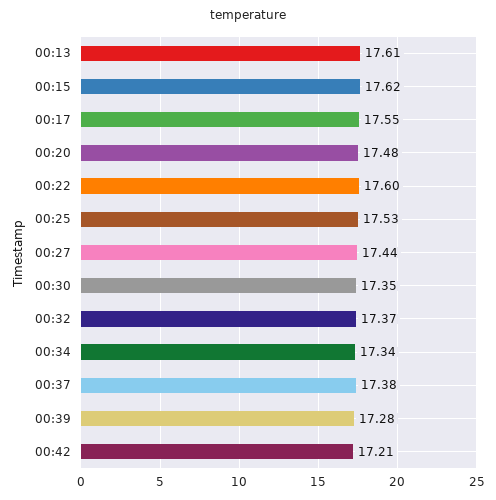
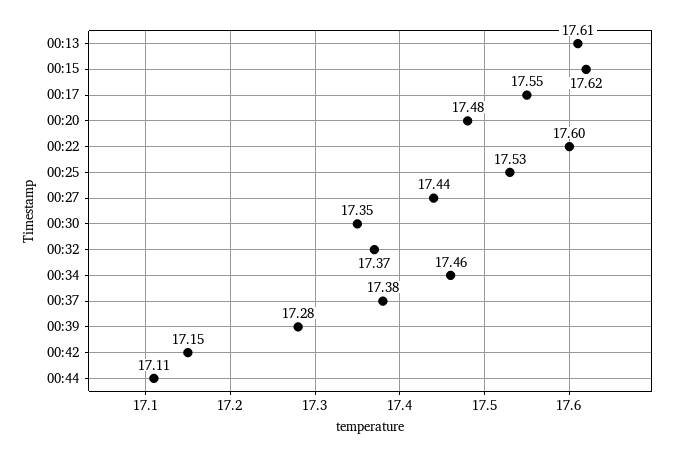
00:34: 17.34 -> 17.46
00:42: 17.21 -> 17.15
00:44: none -> 17.11

